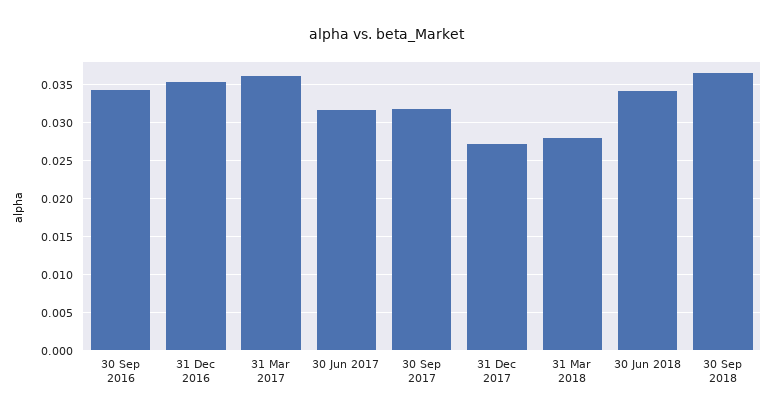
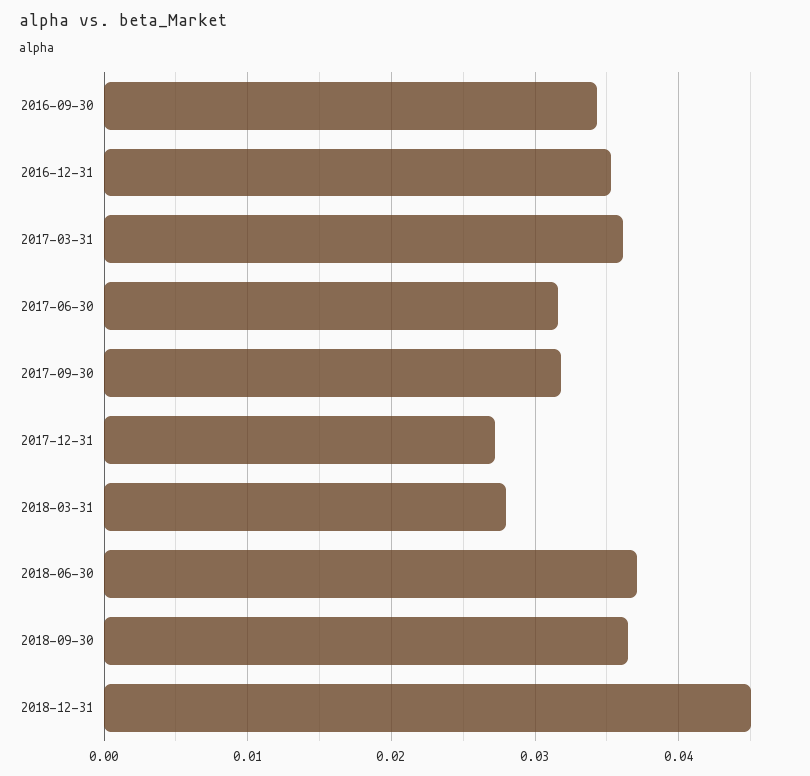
30 Jun 2018: 0.034 -> 0.037
2018-12-31: none -> 0.045

